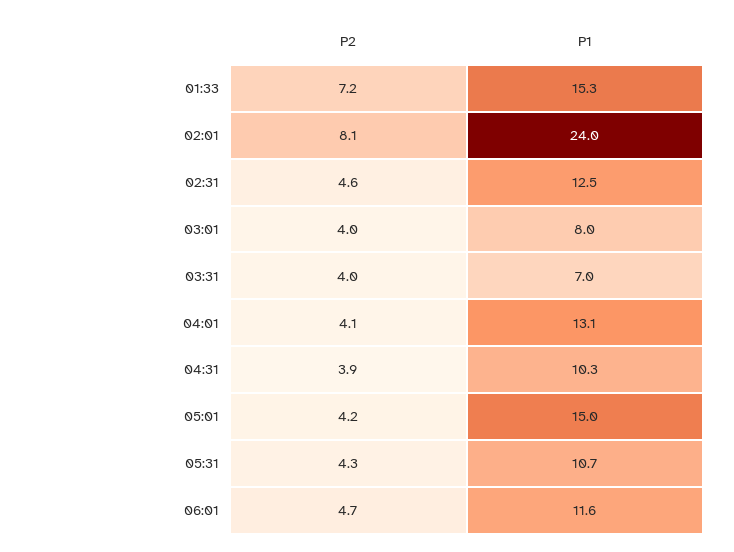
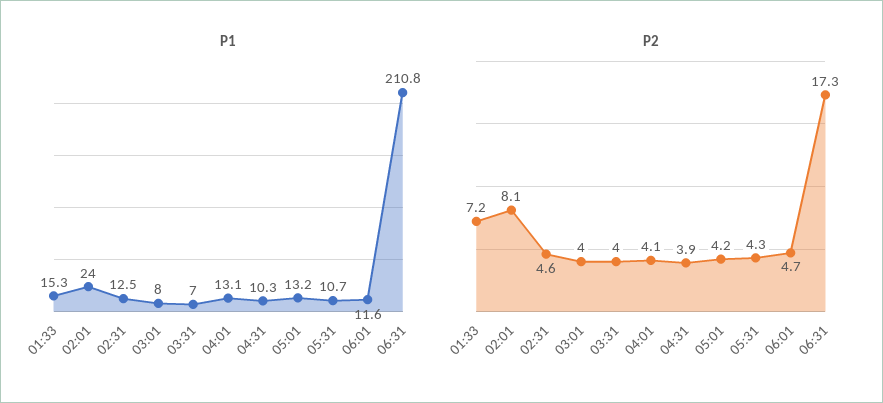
P1, 05:01: 15 -> 13.2
P1, 06:31: none -> 210.8
P2, 06:31: none -> 17.3

